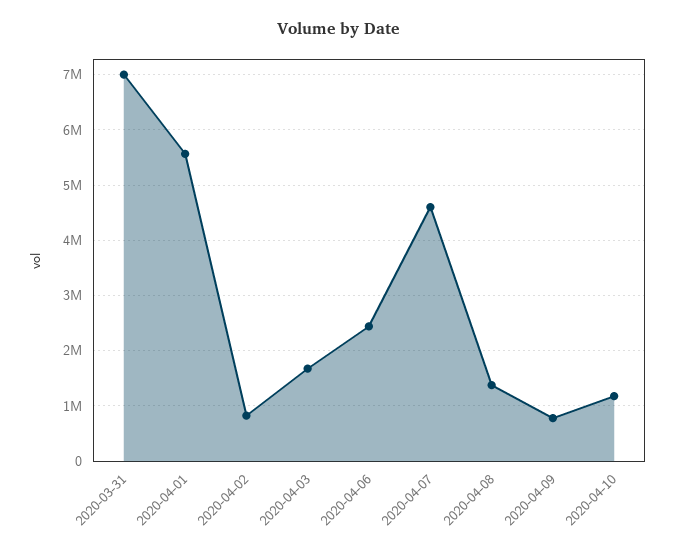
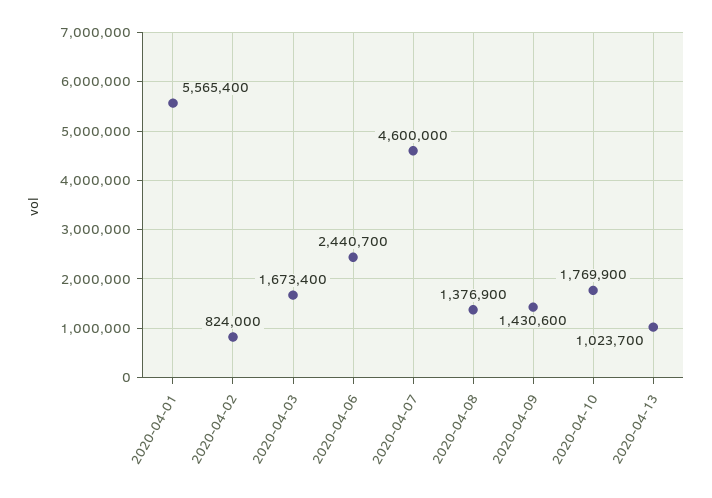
2020-03-31: 7000000 -> none
2020-04-09: 800000 -> 1430600
2020-04-10: 1200000 -> 1769900
2020-04-13: none -> 1023700

